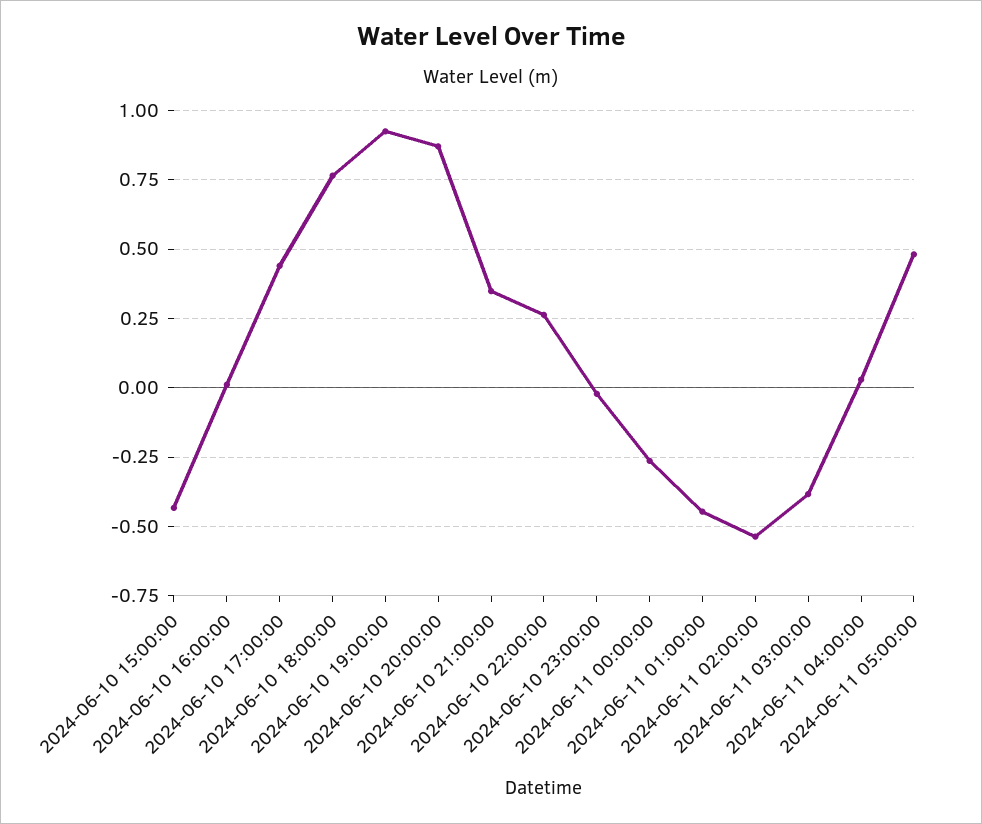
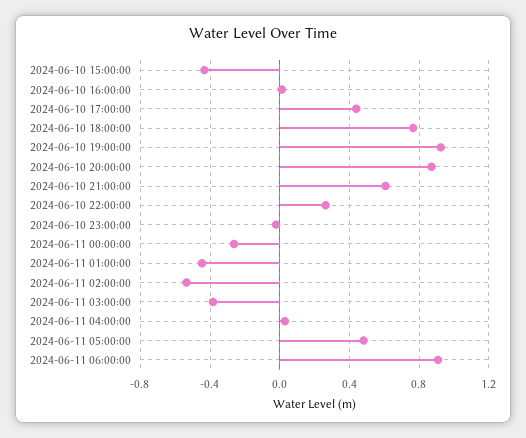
2024-06-10 21:00:00: 0.35 -> 0.6
2024-06-11 06:00:00: none -> 0.9

